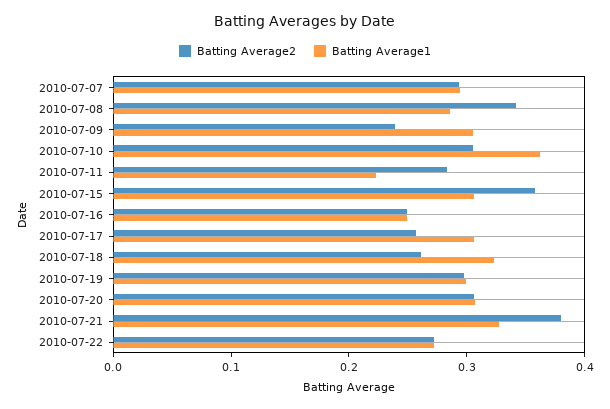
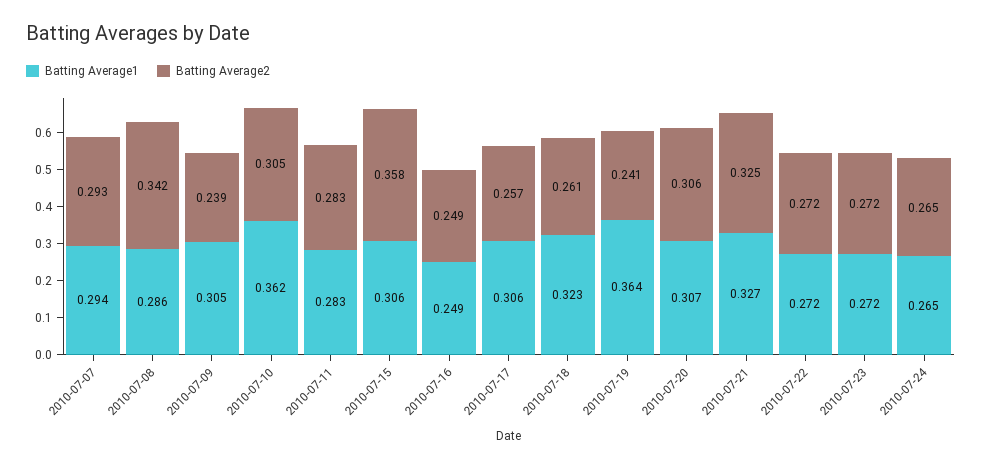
Batting Average1, 2010-07-11: 0.22 -> 0.283
Batting Average2, 2010-07-19: 0.3 -> 0.241
Batting Average1, 2010-07-19: 0.3 -> 0.364
Batting Average2, 2010-07-21: 0.38 -> 0.325
Batting Average1, 2010-07-23: none -> 0.272
Batting Average2, 2010-07-23: none -> 0.272
Batting Average1, 2010-07-24: none -> 0.265
Batting Average2, 2010-07-24: none -> 0.265

